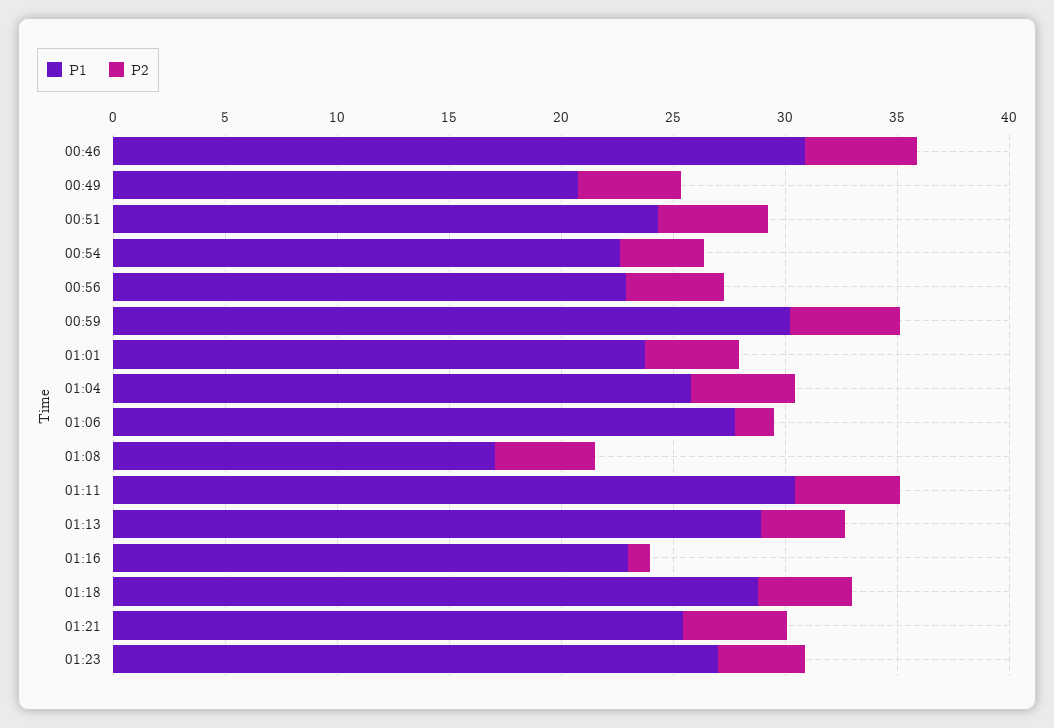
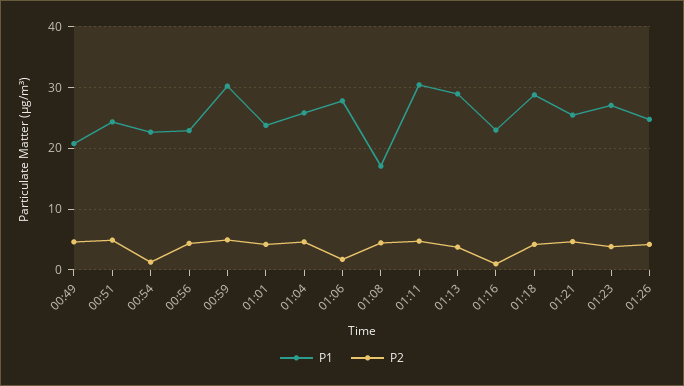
P1, 00:46: 31 -> none
P2, 00:46: 5 -> none
P2, 00:54: 4 -> 1
P1, 01:26: none -> 25
P2, 01:26: none -> 4

